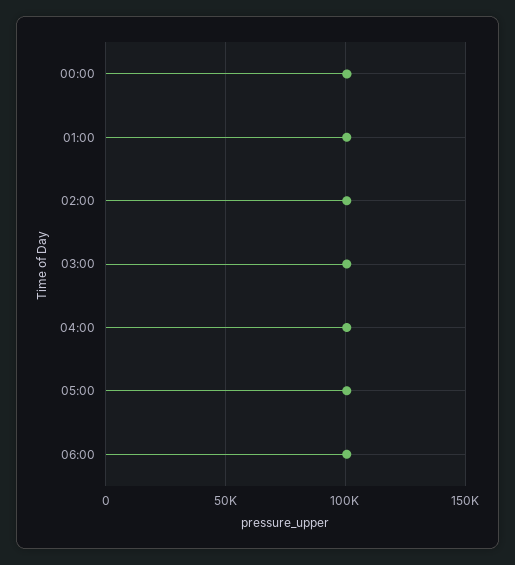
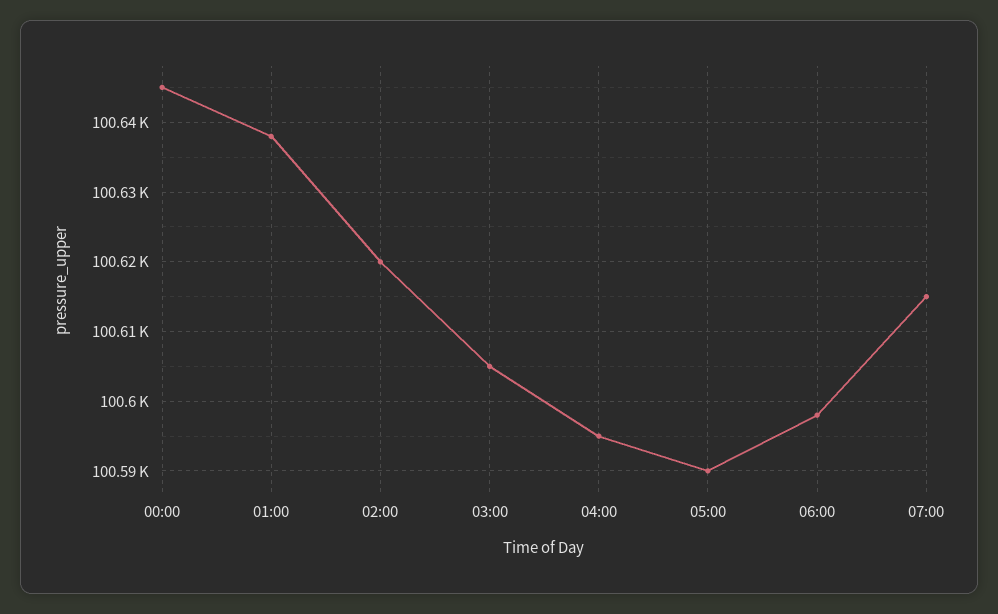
07:00: none -> 100615

